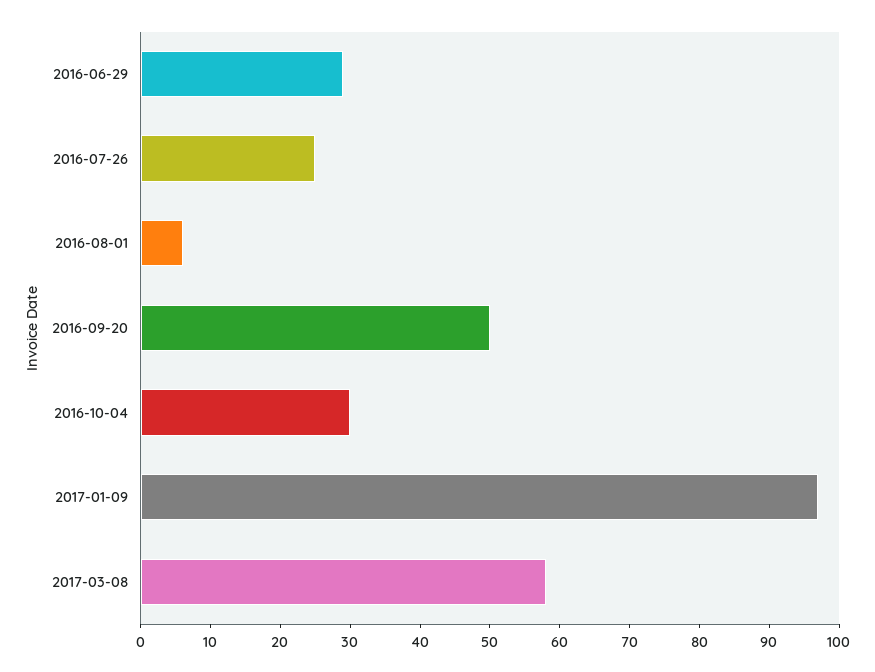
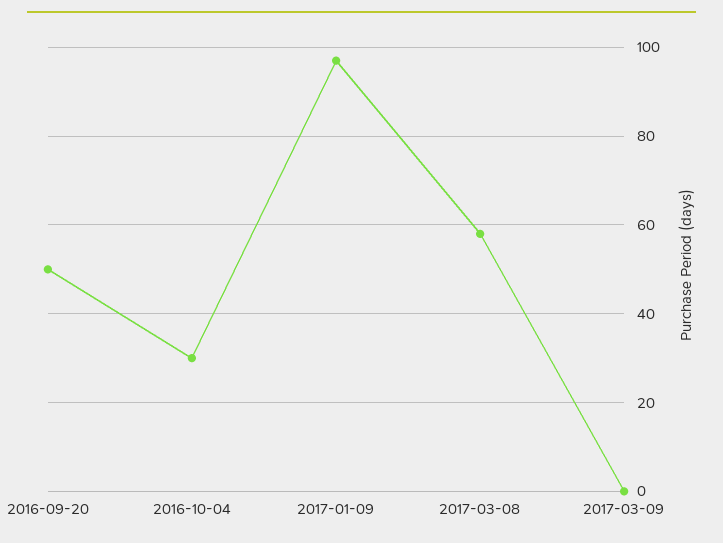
2016-06-29: 30 -> none
2016-07-26: 25 -> none
2016-08-01: 5 -> none
2017-03-09: none -> 0

